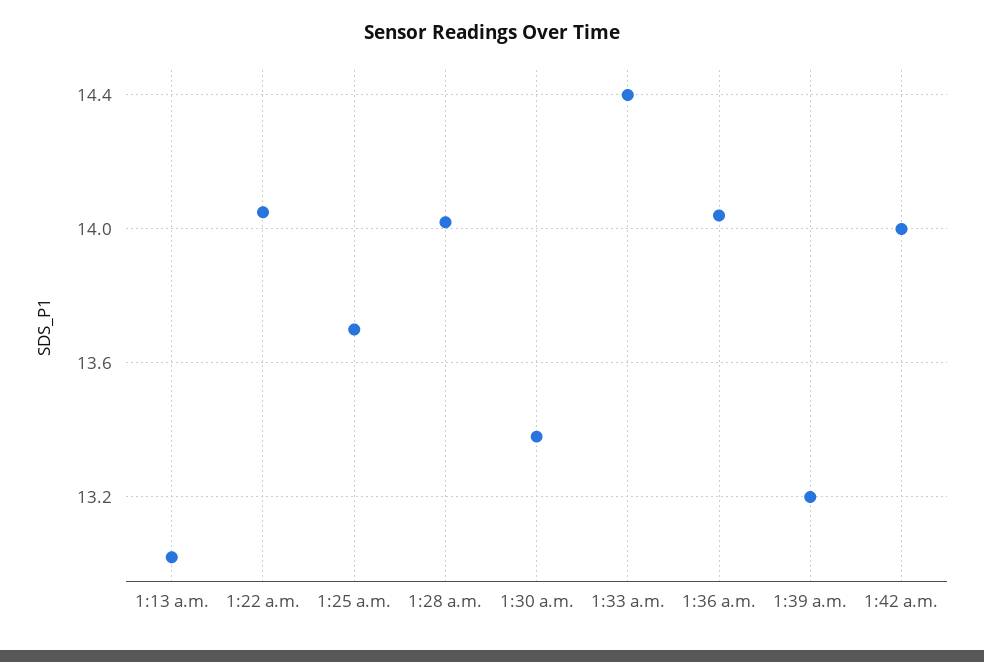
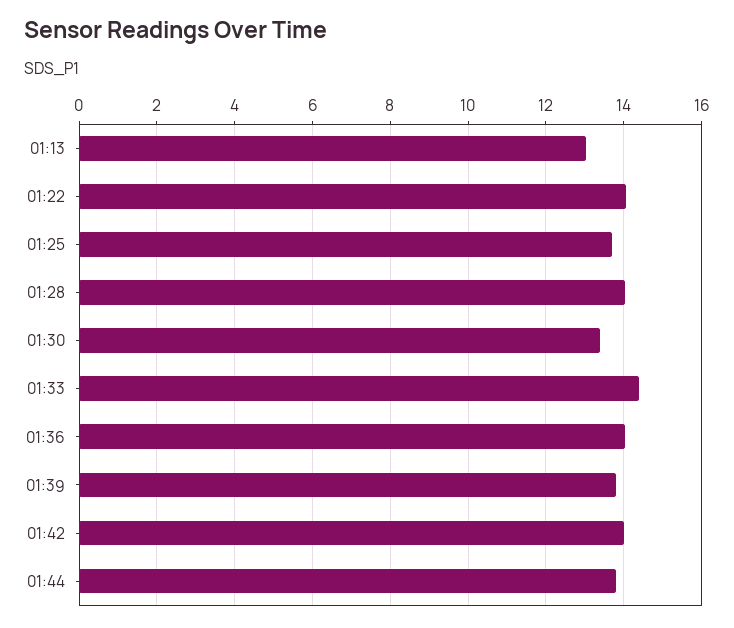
1:39 a.m.: 13.2 -> 13.8
01:44: none -> 13.8

